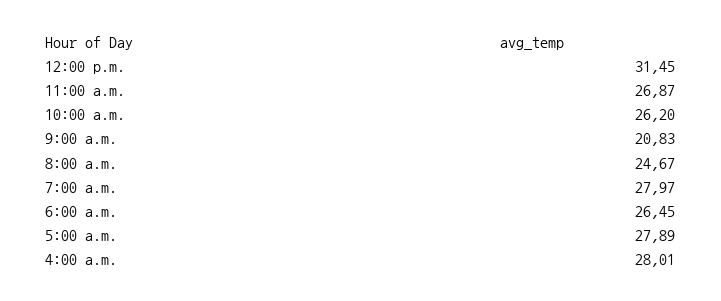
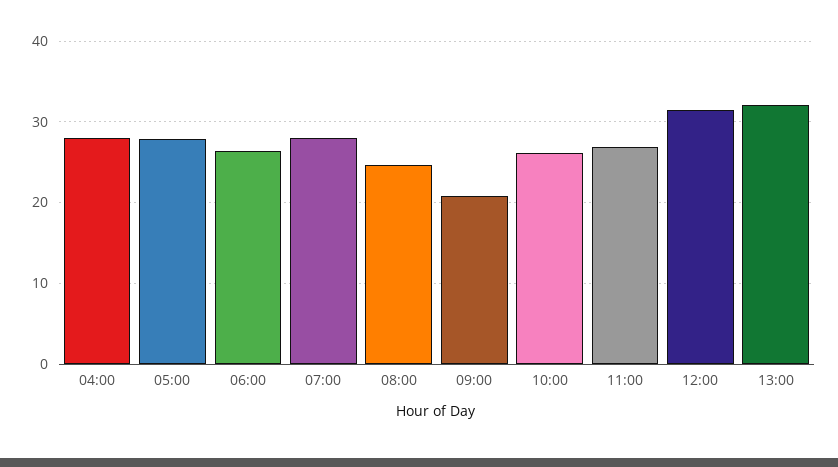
13:00: none -> 32

